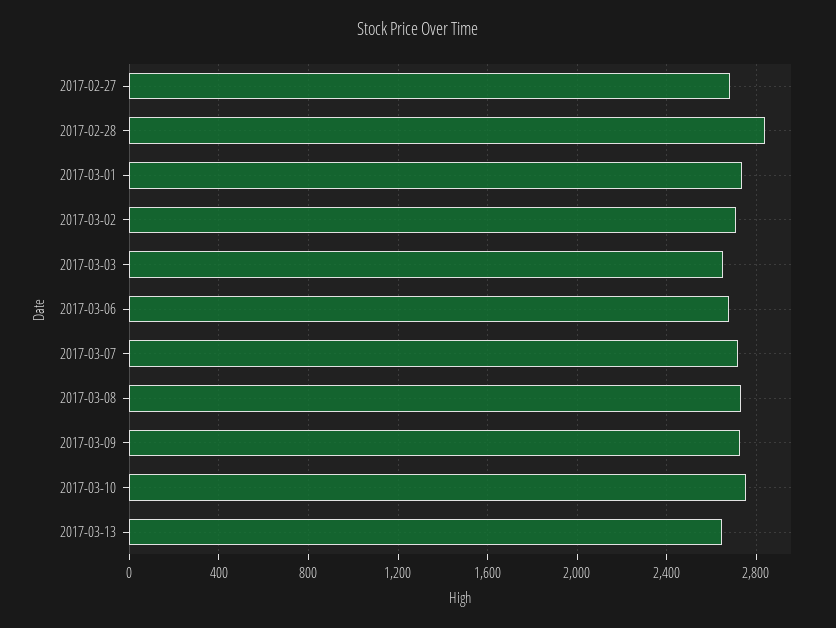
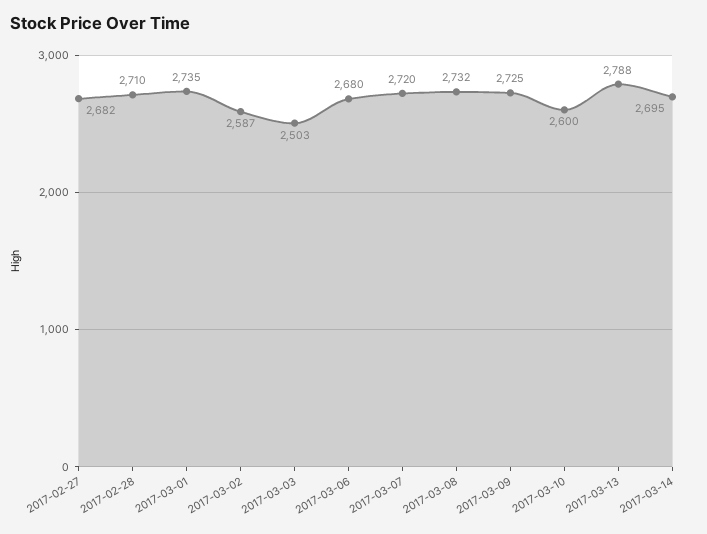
2017-02-28: 2850 -> 2710
2017-03-02: 2700 -> 2587
2017-03-03: 2650 -> 2503
2017-03-10: 2750 -> 2600
2017-03-13: 2650 -> 2788
2017-03-14: none -> 2695

